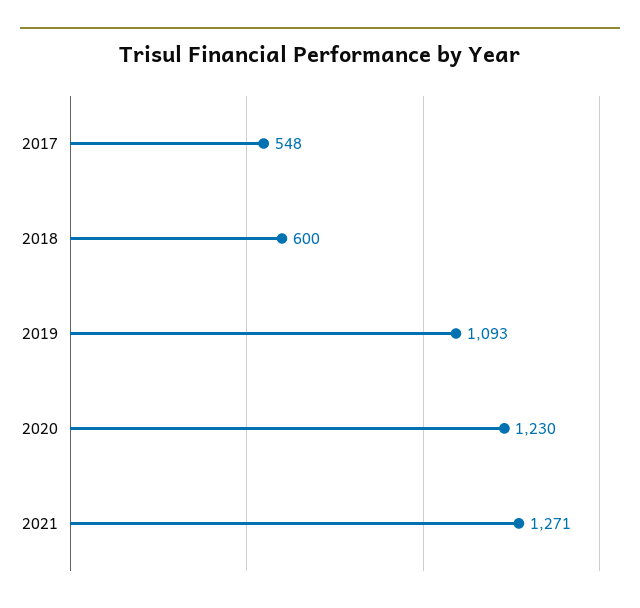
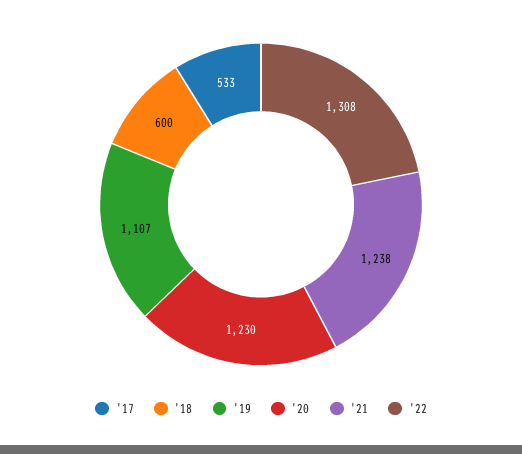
2017: 548 -> 533
2019: 1093 -> 1107
2021: 1271 -> 1238
'22: none -> 1308

